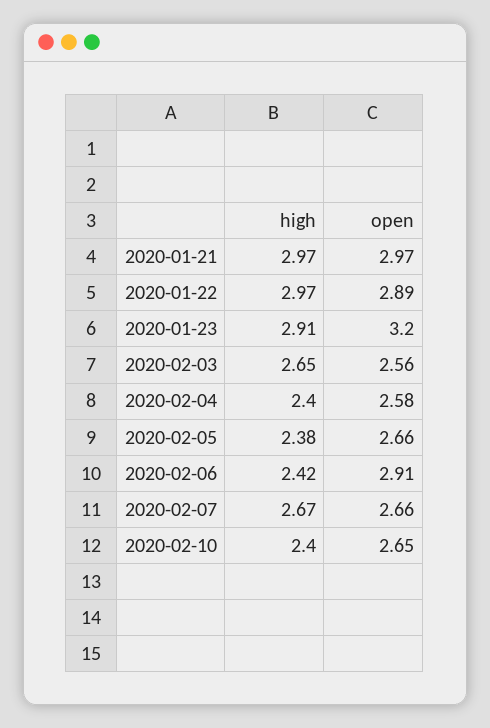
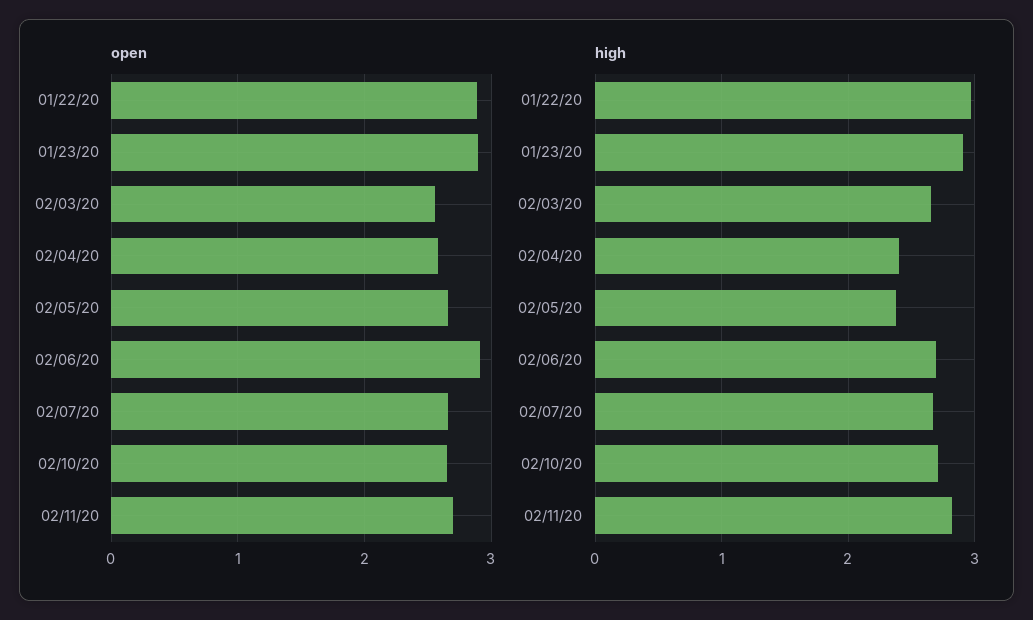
high, 2020-01-21: 2.97 -> none
open, 2020-01-21: 2.97 -> none
open, 2020-01-23: 3.2 -> 2.9
high, 2020-02-06: 2.42 -> 2.7
high, 2020-02-10: 2.4 -> 2.7
open, 02/11/20: none -> 2.7
high, 02/11/20: none -> 2.8

